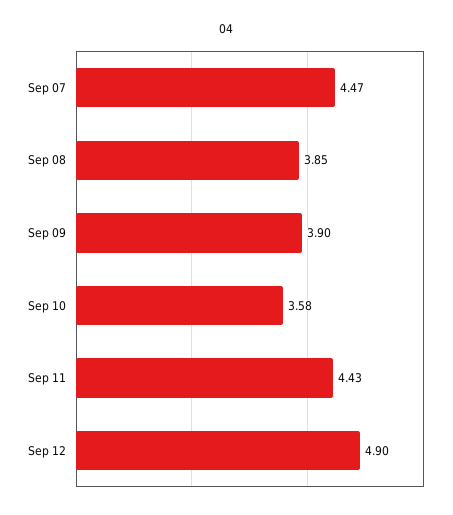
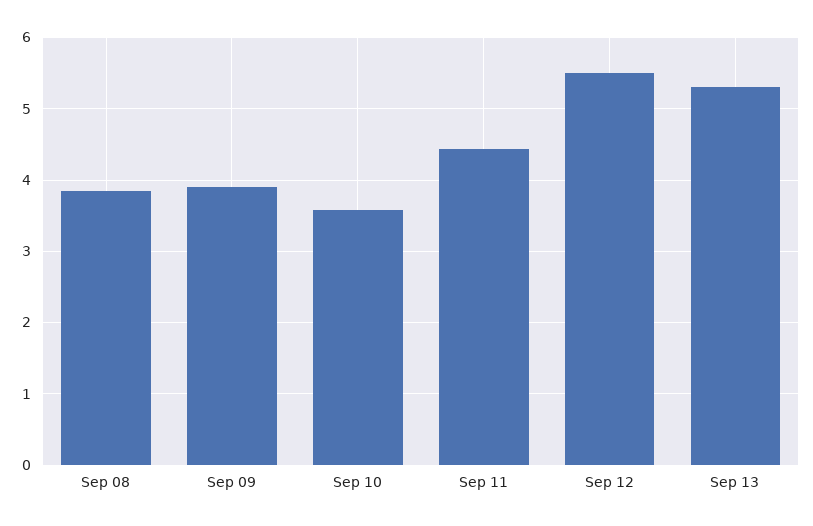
Sep 07: 4.47 -> none
Sep 12: 4.9 -> 5.5
Sep 13: none -> 5.3

